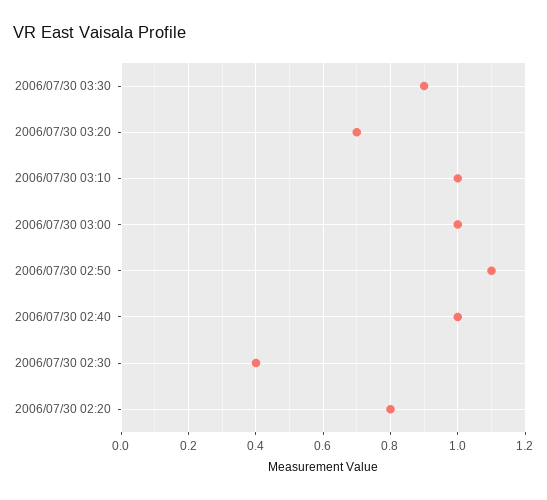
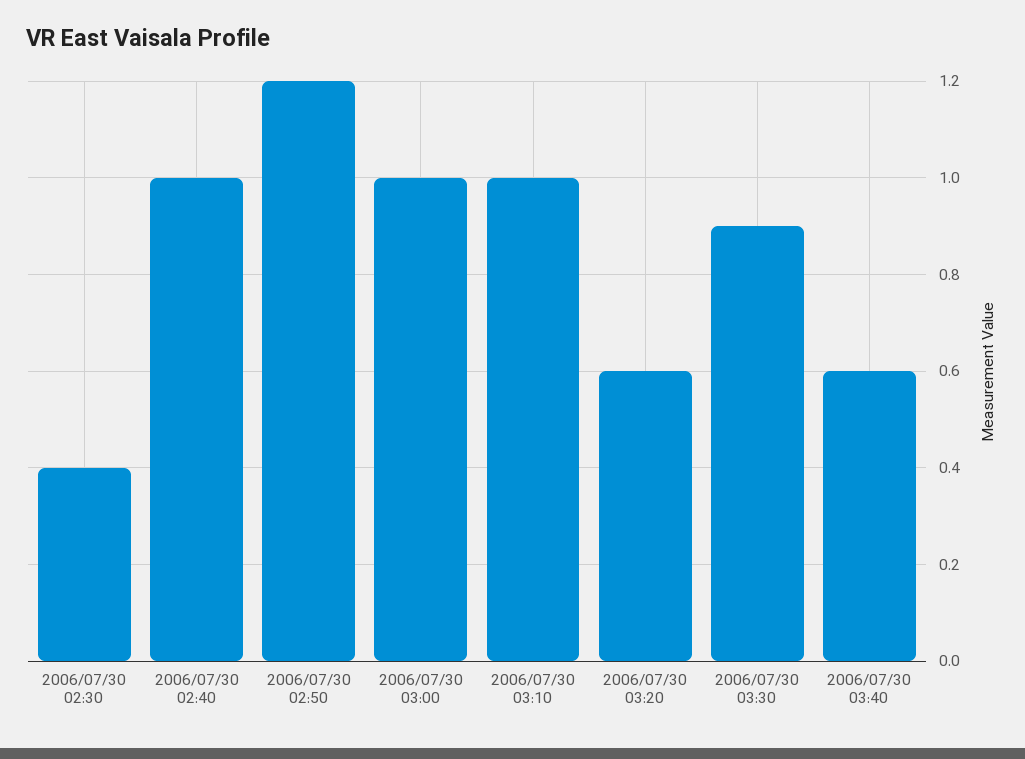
2006/07/30 03:20: 0.7 -> 0.6
2006/07/30 02:50: 1.1 -> 1.2
2006/07/30 02:20: 0.8 -> none
2006/07/30 03:40: none -> 0.6

